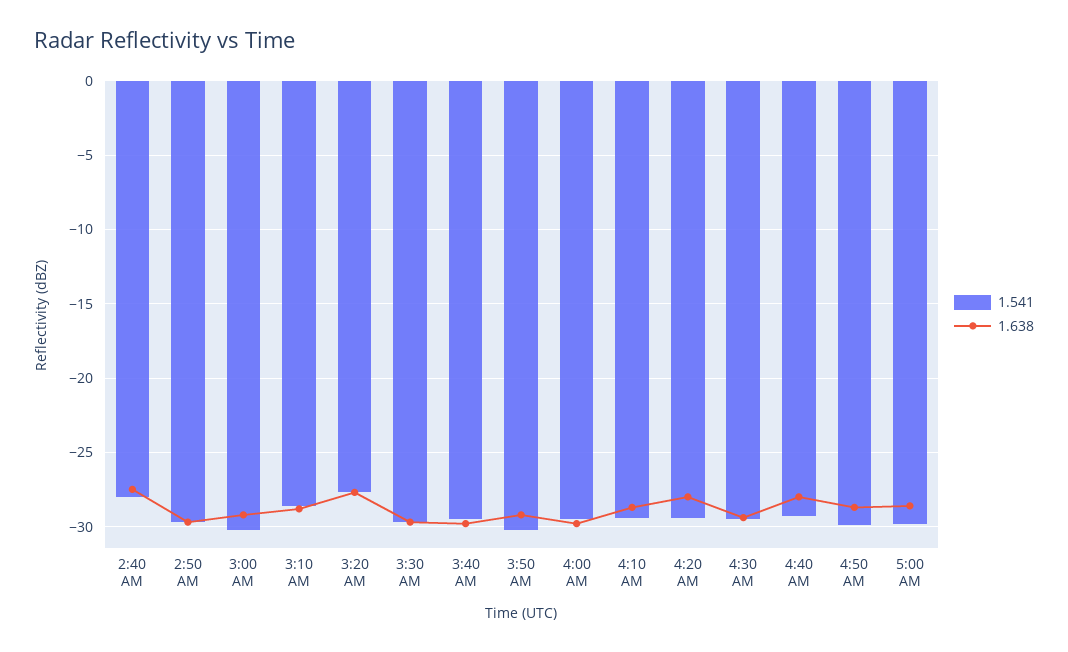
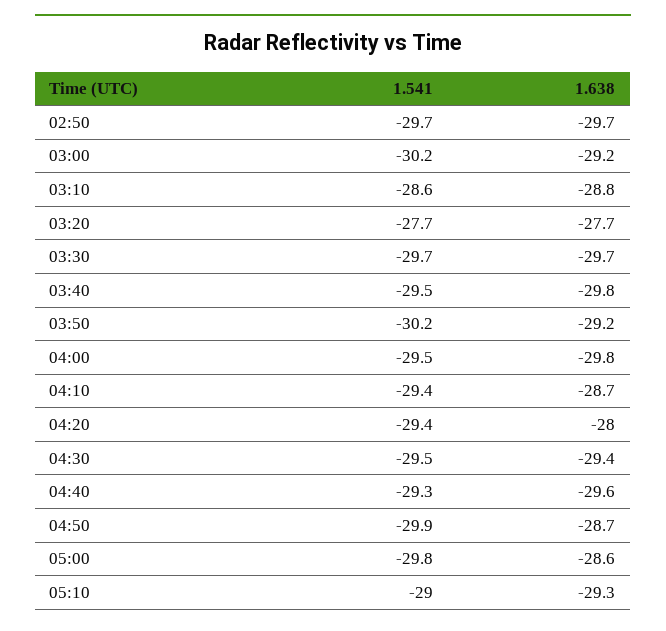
1.541, 2:40 AM: -28 -> none
1.638, 2:40 AM: -27.5 -> none
1.638, 4:40 AM: -28 -> -29.6
1.541, 05:10: none -> -29
1.638, 05:10: none -> -29.3

